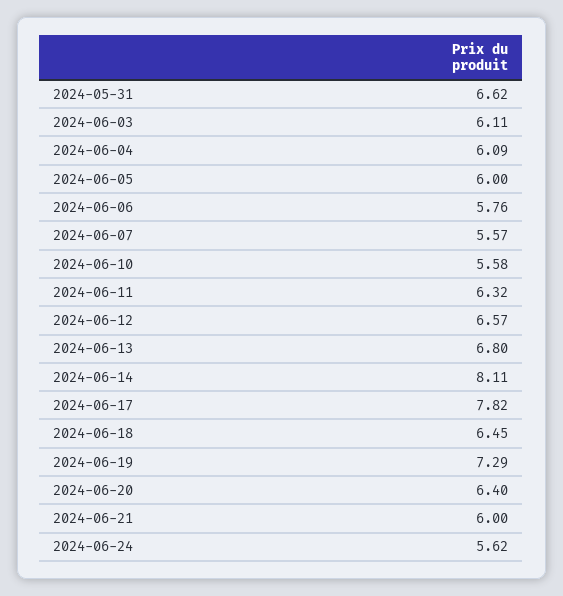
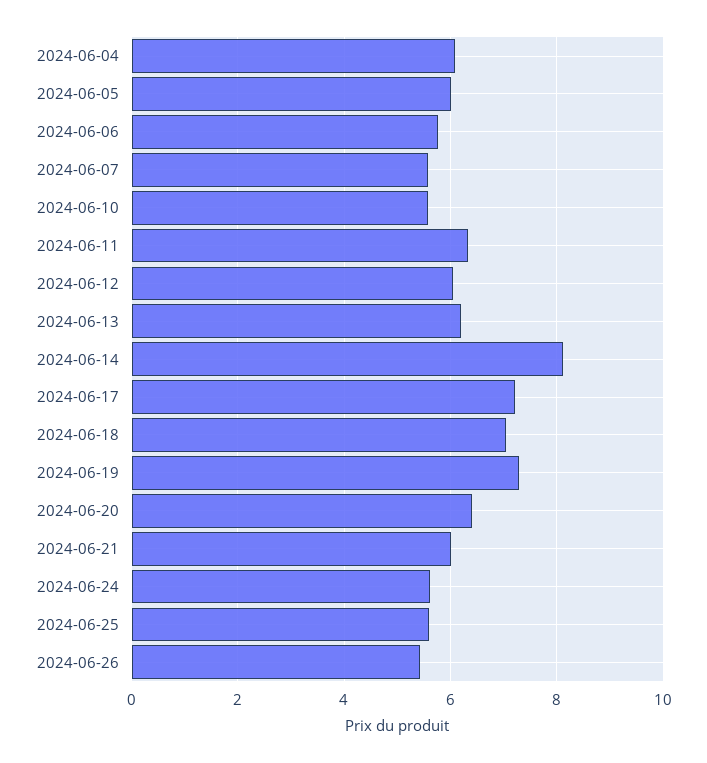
2024-05-31: 6.62 -> none
2024-06-03: 6.11 -> none
2024-06-12: 6.57 -> 6
2024-06-13: 6.8 -> 6.2
2024-06-17: 7.82 -> 7.2
2024-06-18: 6.45 -> 7
2024-06-25: none -> 5.6
2024-06-26: none -> 5.4

